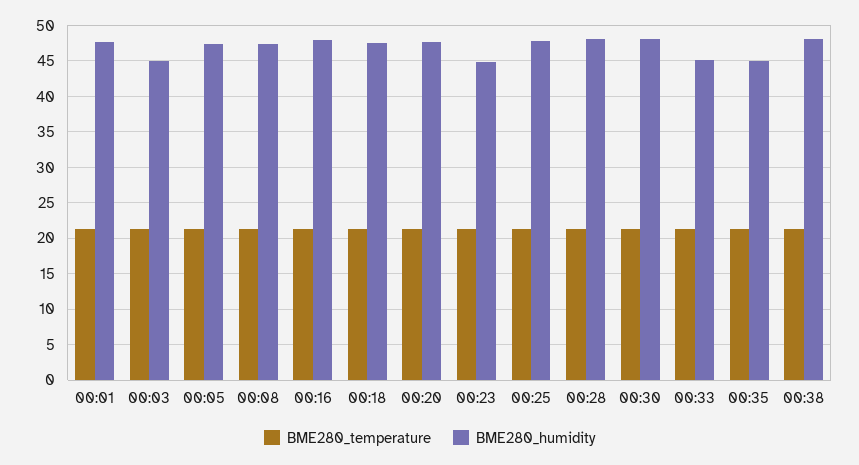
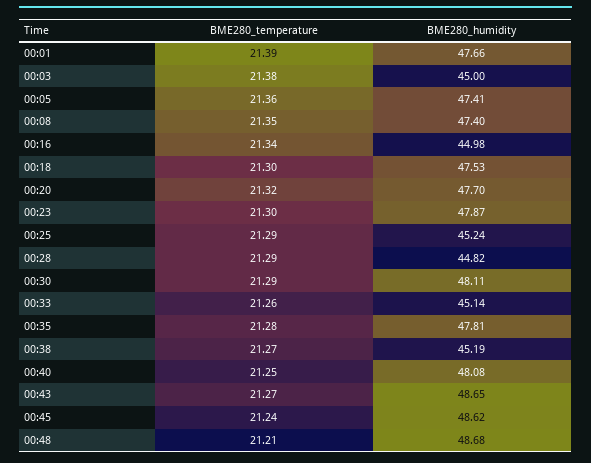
BME280_humidity, 00:16: 48 -> 44.98
BME280_humidity, 00:23: 45 -> 47.87
BME280_humidity, 00:25: 48 -> 45.24
BME280_humidity, 00:28: 48 -> 44.82
BME280_humidity, 00:35: 45 -> 47.81
BME280_humidity, 00:38: 48 -> 45.19
BME280_temperature, 00:40: none -> 21.25
BME280_humidity, 00:40: none -> 48.08
BME280_temperature, 00:43: none -> 21.27
BME280_humidity, 00:43: none -> 48.65
BME280_temperature, 00:45: none -> 21.24
BME280_humidity, 00:45: none -> 48.62
BME280_temperature, 00:48: none -> 21.21
BME280_humidity, 00:48: none -> 48.68

